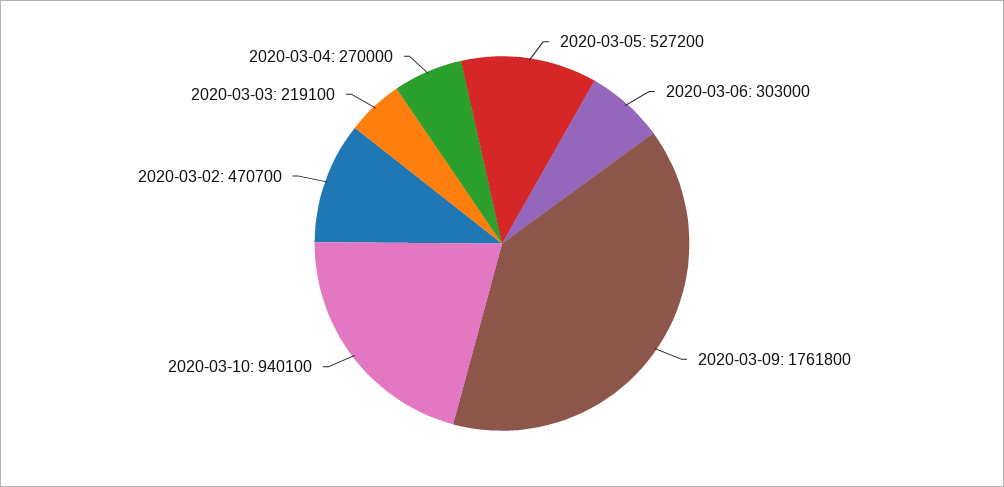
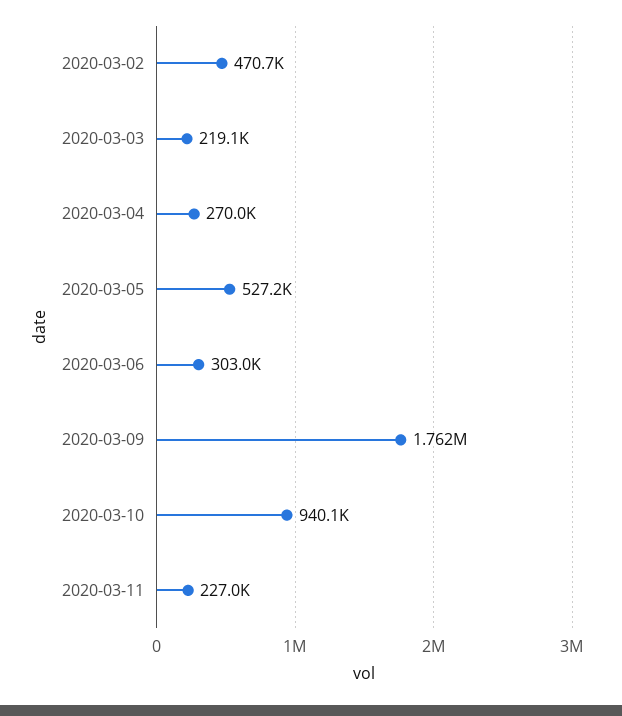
2020-03-11: none -> 227000

